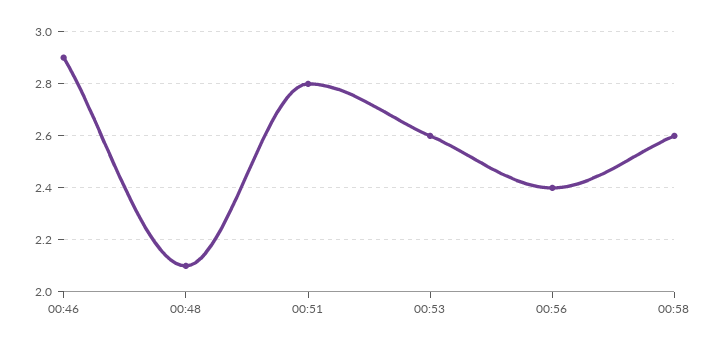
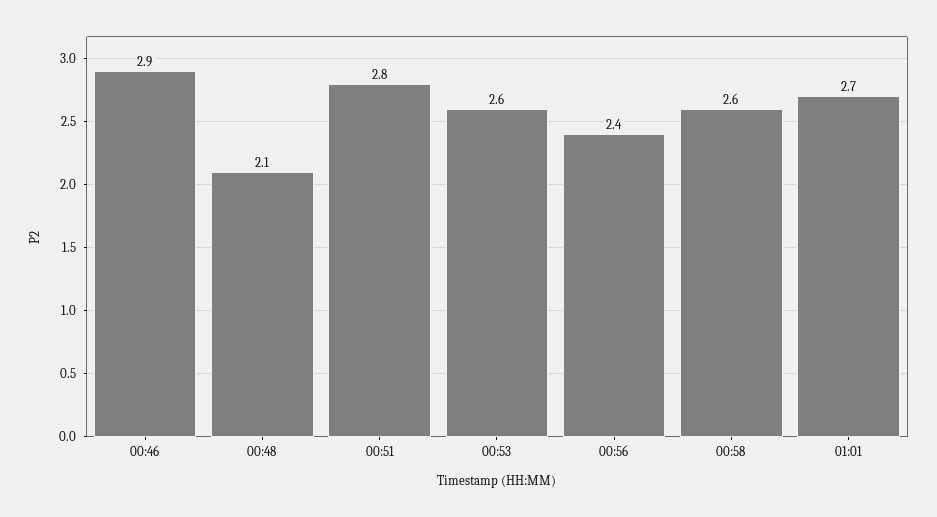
01:01: none -> 2.7

